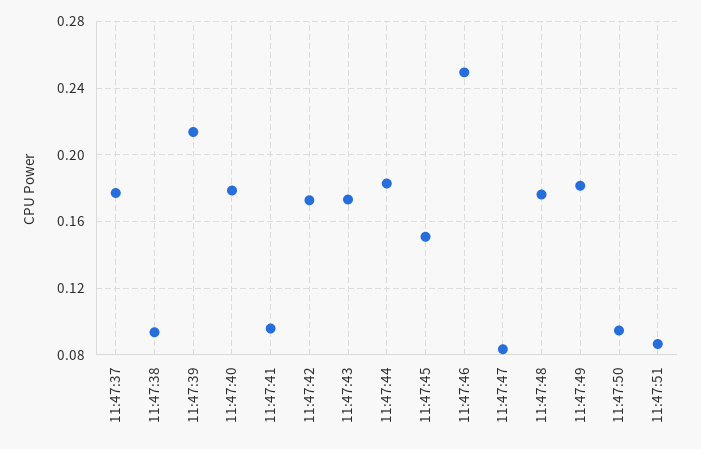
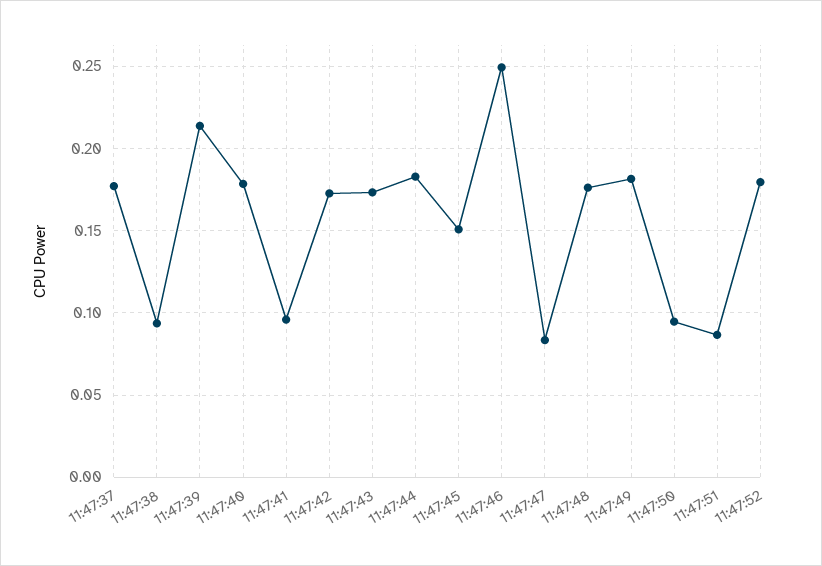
11:47:52: none -> 0.18

